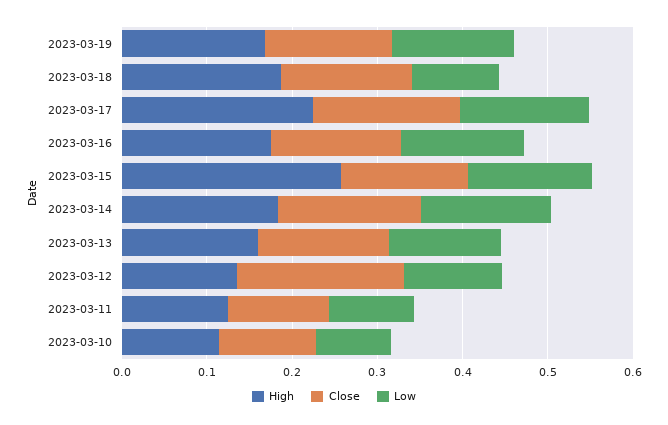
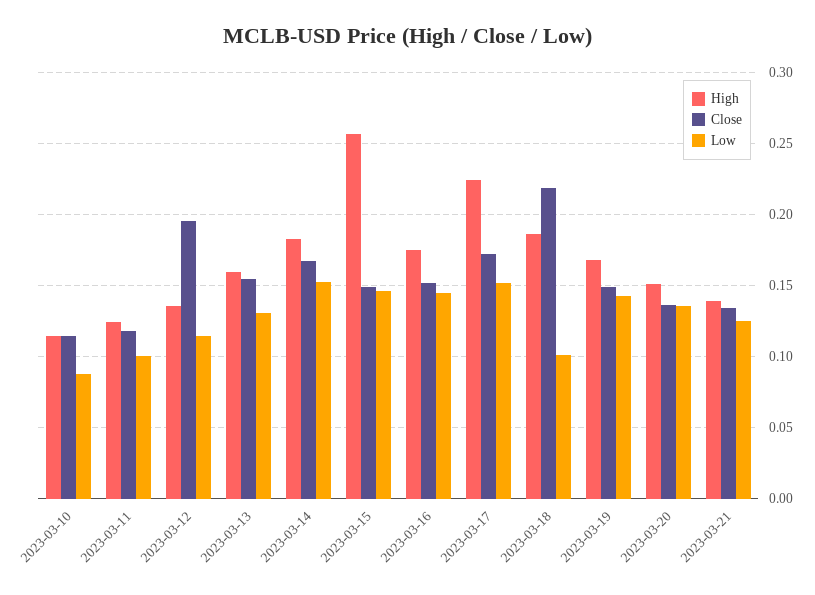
Close, 2023-03-18: 0.16 -> 0.22
High, 2023-03-20: none -> 0.15
Close, 2023-03-20: none -> 0.135
Low, 2023-03-20: none -> 0.135
High, 2023-03-21: none -> 0.14
Close, 2023-03-21: none -> 0.135
Low, 2023-03-21: none -> 0.125

